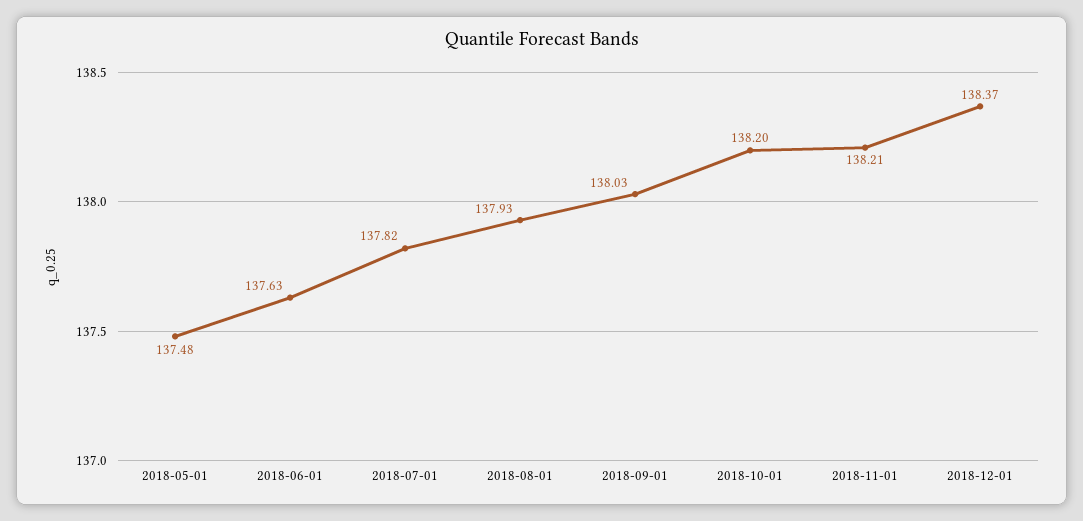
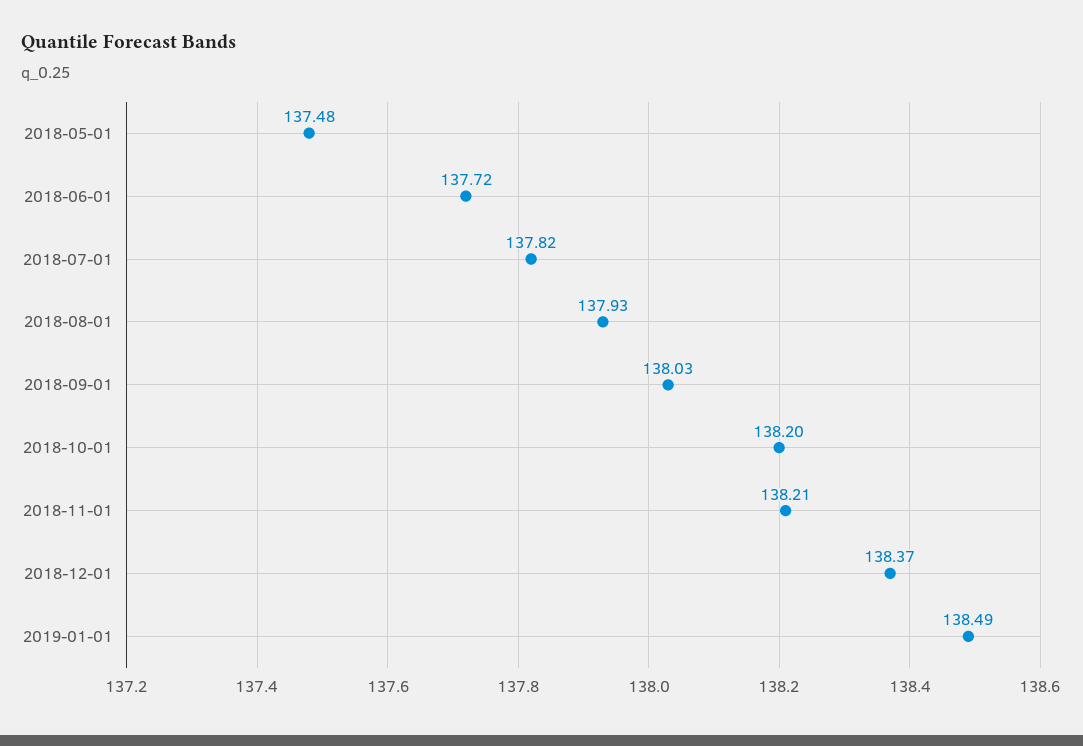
2018-06-01: 137.63 -> 137.72
2019-01-01: none -> 138.49

